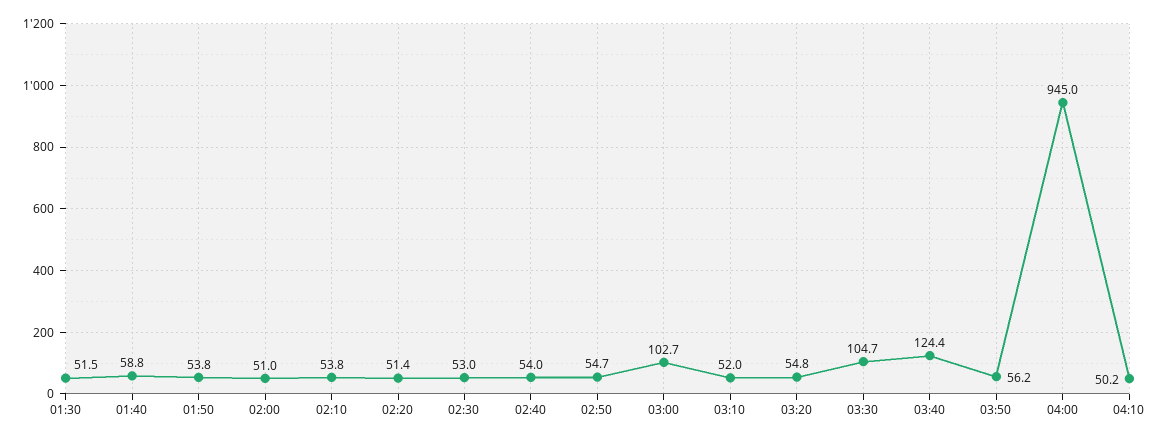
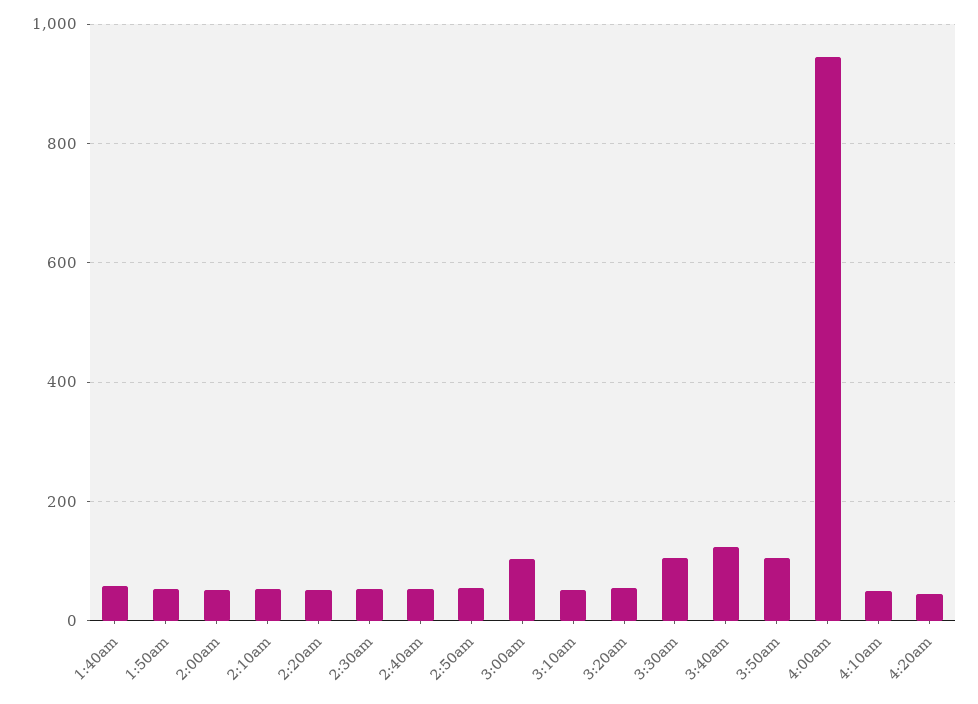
01:30: 51.5 -> none
03:50: 56.2 -> 100
4:20am: none -> 40

